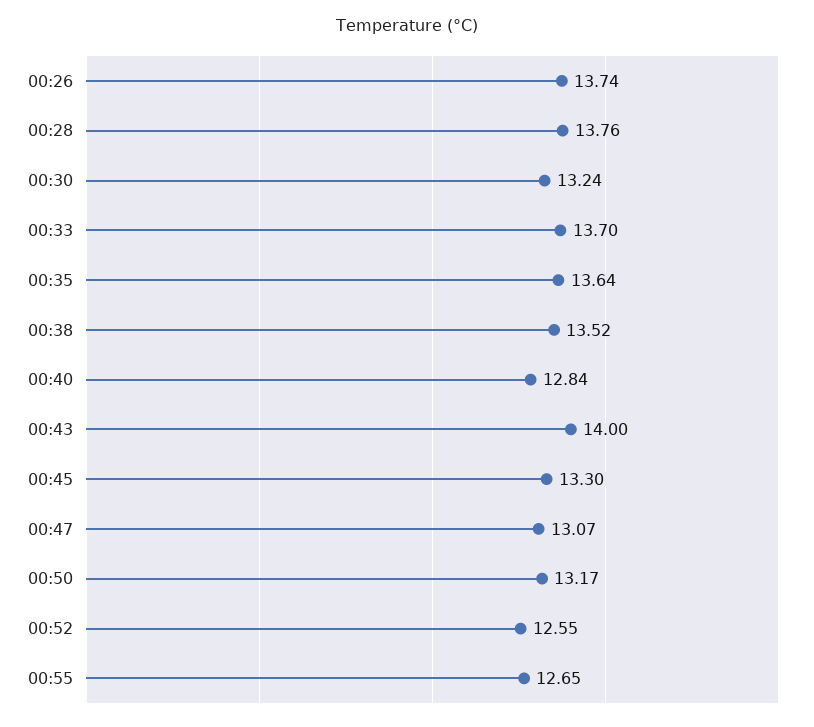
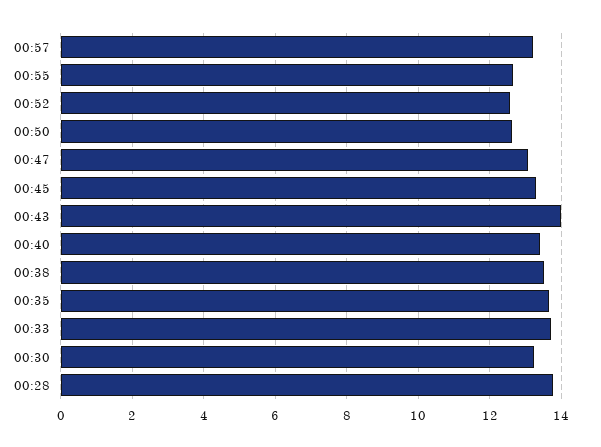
00:26: 13.74 -> none
00:40: 12.84 -> 13.4
00:50: 13.17 -> 12.6
00:57: none -> 13.2

